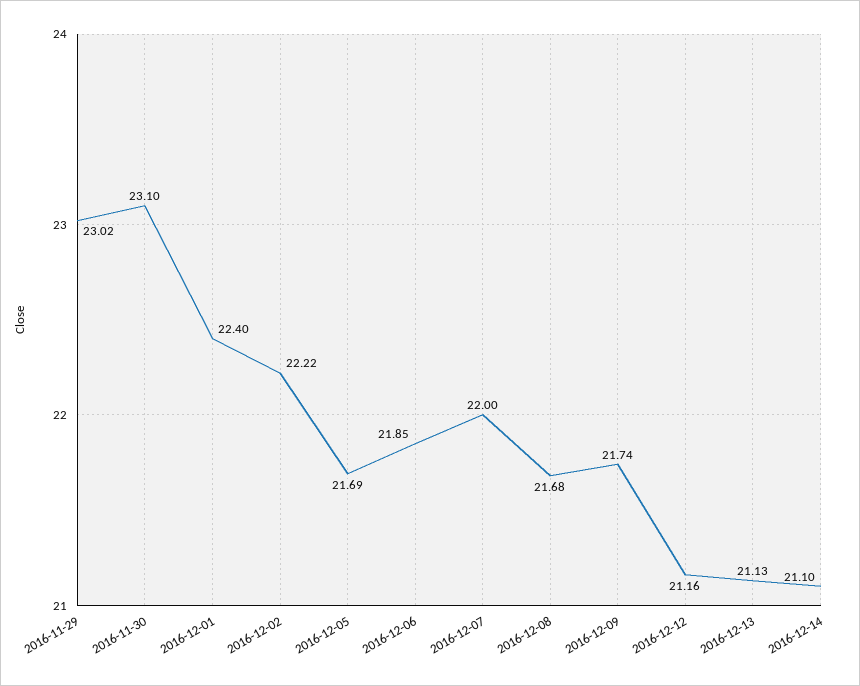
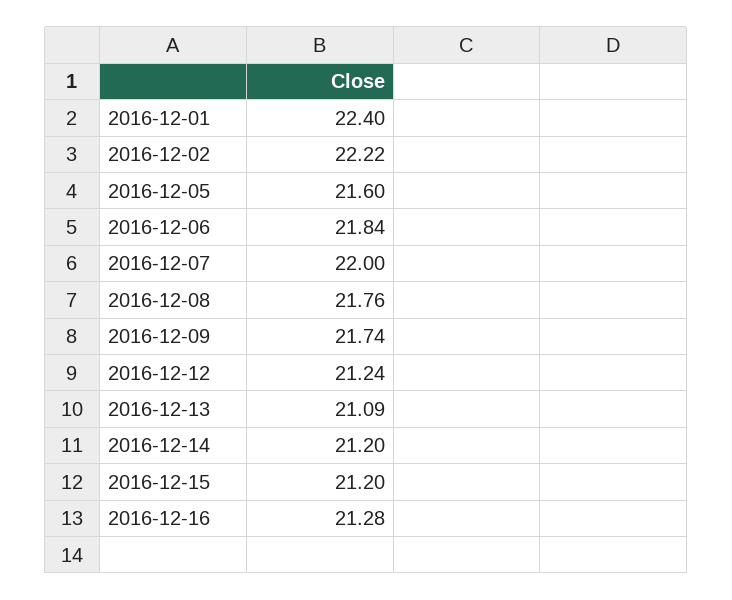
2016-11-29: 23.02 -> none
2016-11-30: 23.1 -> none
2016-12-05: 21.69 -> 21.6
2016-12-06: 21.85 -> 21.84
2016-12-08: 21.68 -> 21.76
2016-12-12: 21.16 -> 21.24
2016-12-13: 21.13 -> 21.09
2016-12-14: 21.1 -> 21.2
2016-12-15: none -> 21.2
2016-12-16: none -> 21.28

